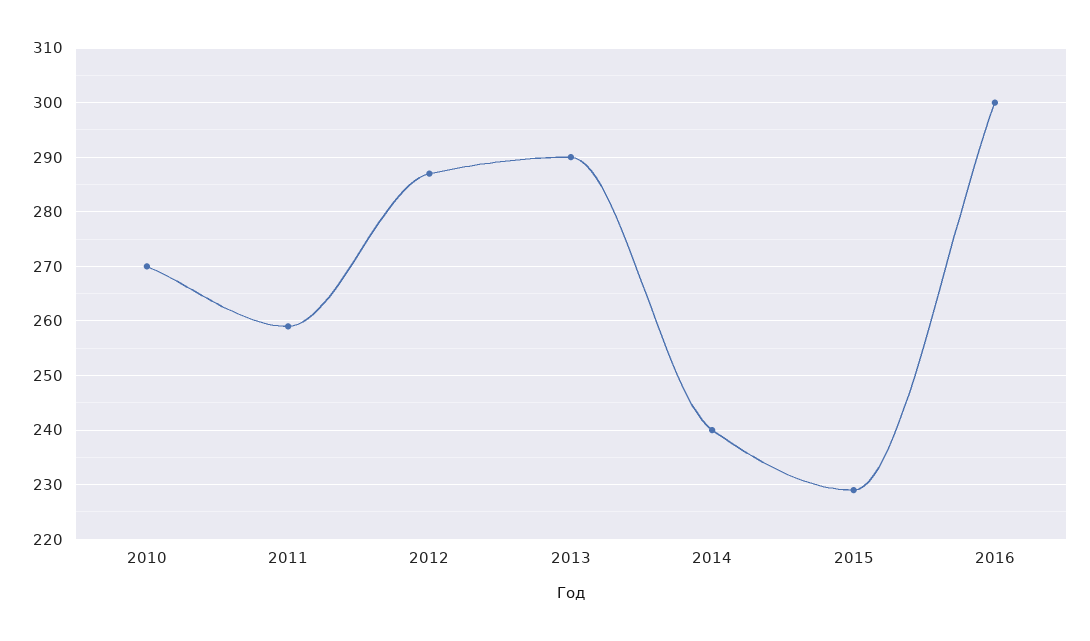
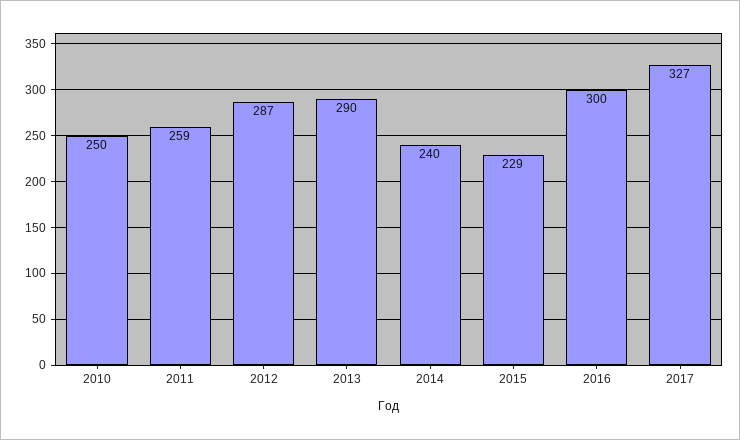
2010: 270 -> 250
2017: none -> 327

